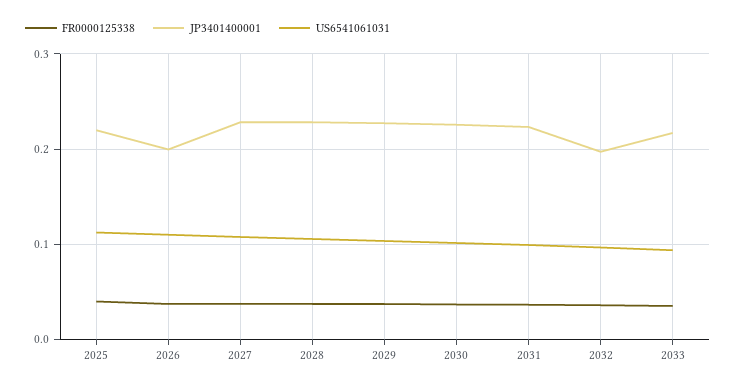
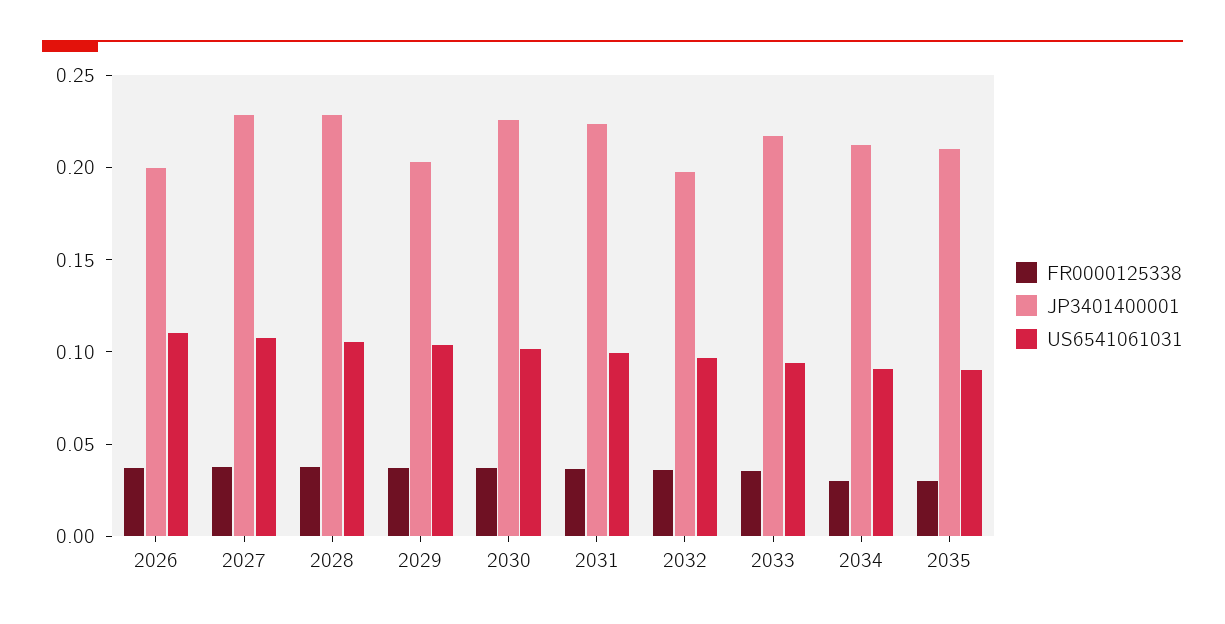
FR0000125338, 2025: 0.04 -> none
JP3401400001, 2025: 0.22 -> none
US6541061031, 2025: 0.11 -> none
JP3401400001, 2029: 0.23 -> 0.2
FR0000125338, 2034: none -> 0.03
JP3401400001, 2034: none -> 0.21
US6541061031, 2034: none -> 0.09
FR0000125338, 2035: none -> 0.03
JP3401400001, 2035: none -> 0.21
US6541061031, 2035: none -> 0.09

